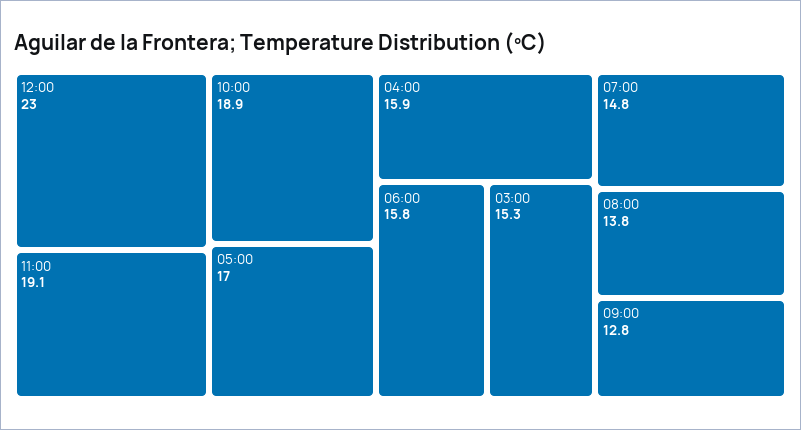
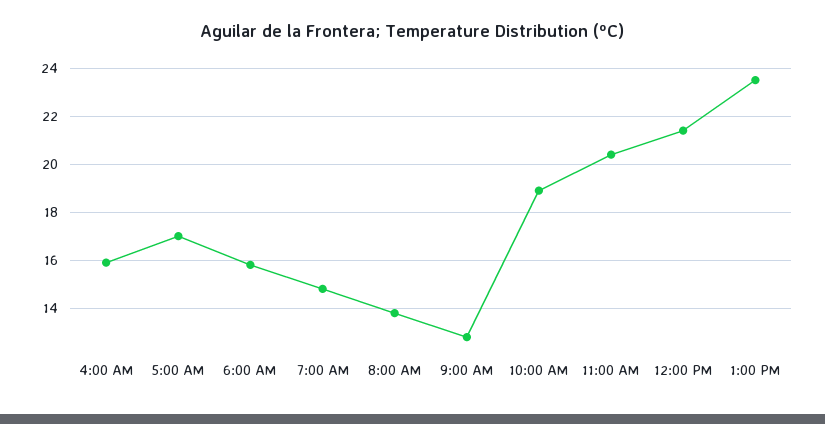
12:00: 23 -> 21.5
11:00: 19.1 -> 20.5
03:00: 15.3 -> none
1:00 PM: none -> 23.5

